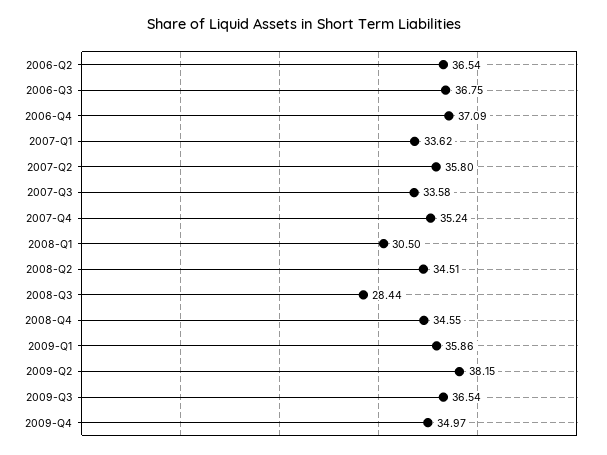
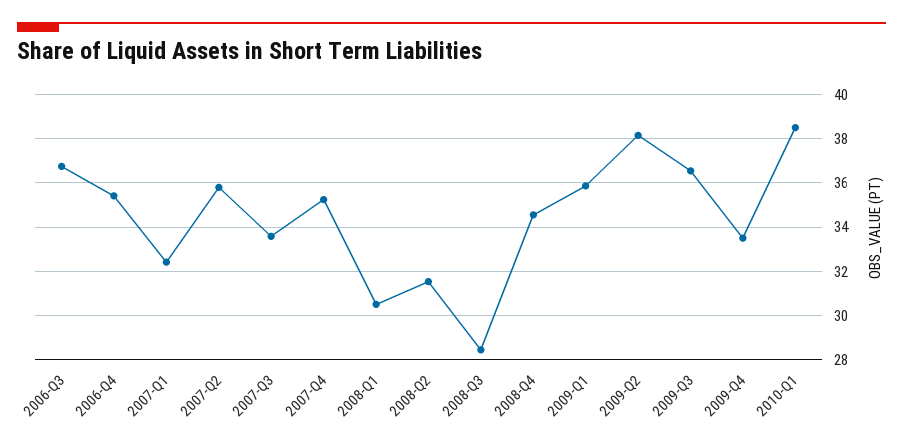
2006-Q2: 36.54 -> none
2006-Q4: 37.09 -> 35.5
2007-Q1: 33.62 -> 32.5
2008-Q2: 34.51 -> 31.5
2009-Q4: 34.97 -> 33.5
2010-Q1: none -> 38.5

